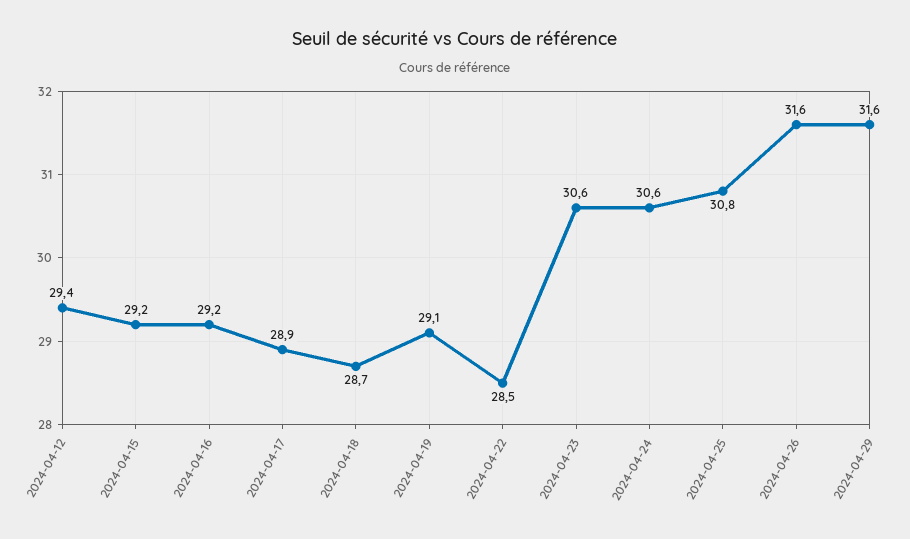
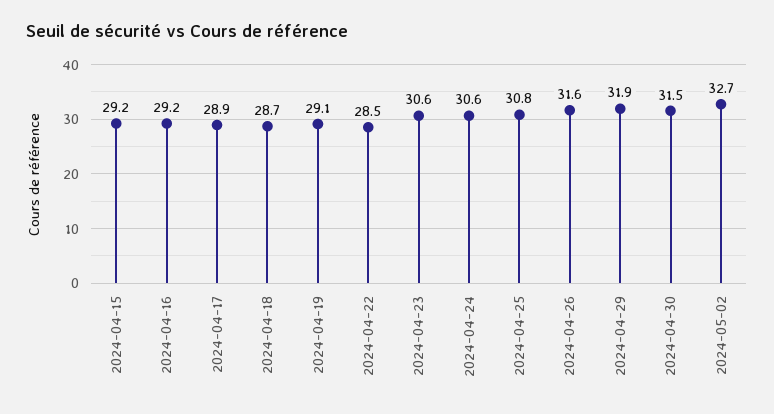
2024-04-12: 29.4 -> none
2024-04-29: 31.6 -> 31.9
2024-04-30: none -> 31.5
2024-05-02: none -> 32.7

